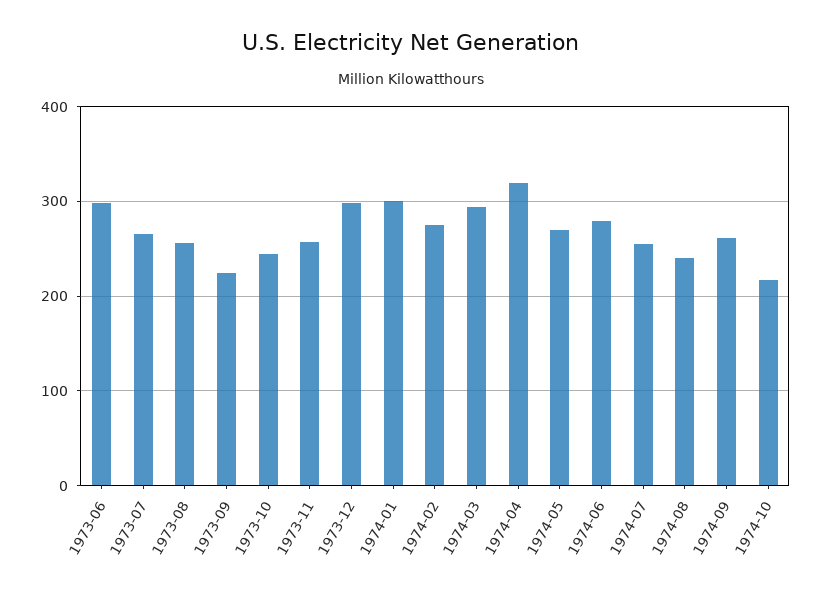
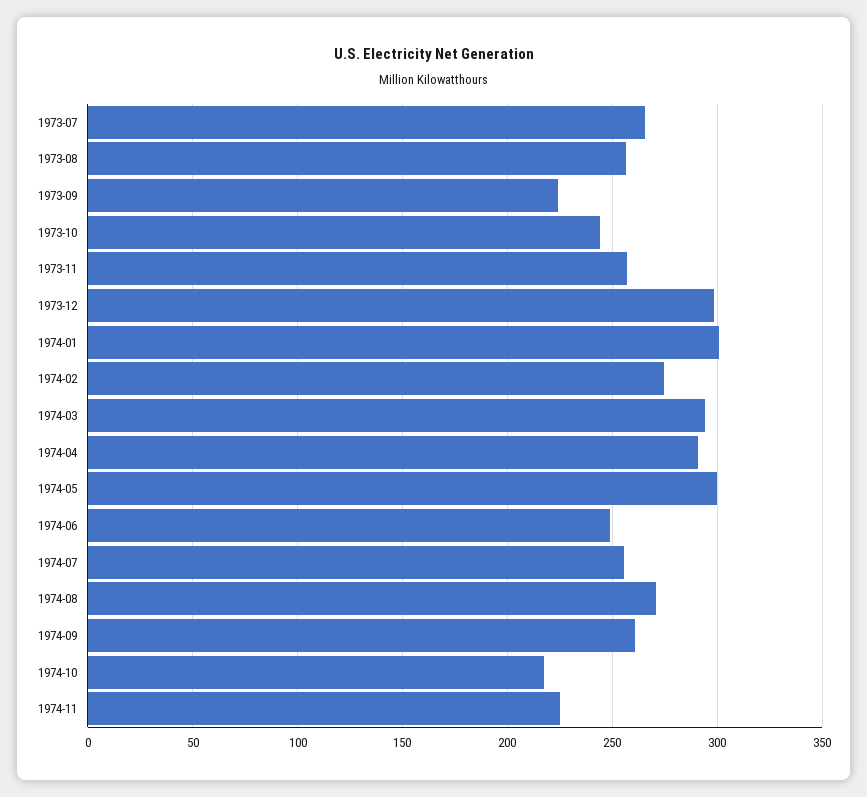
1973-06: 300 -> none
1974-04: 320 -> 290
1974-05: 270 -> 300
1974-06: 280 -> 250
1974-08: 240 -> 270
1974-11: none -> 225

